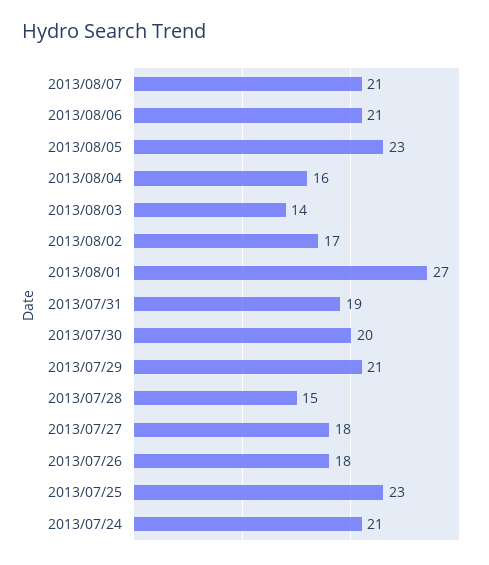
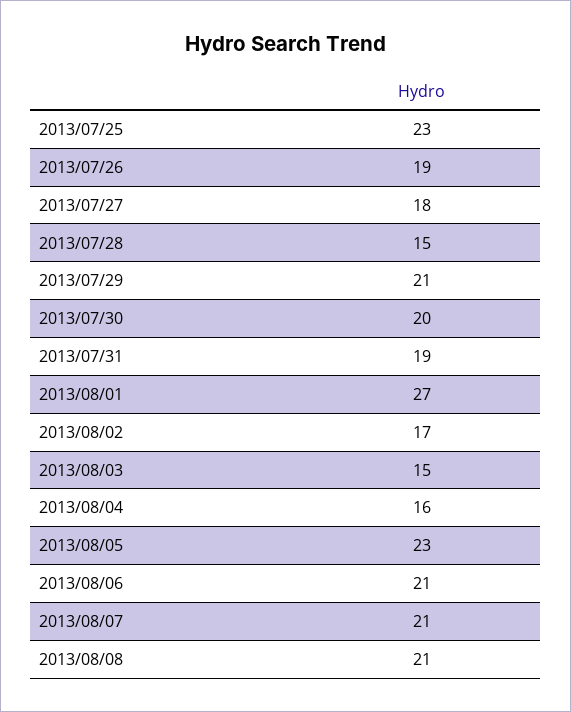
2013/08/03: 14 -> 15
2013/07/26: 18 -> 19
2013/07/24: 21 -> none
2013/08/08: none -> 21

